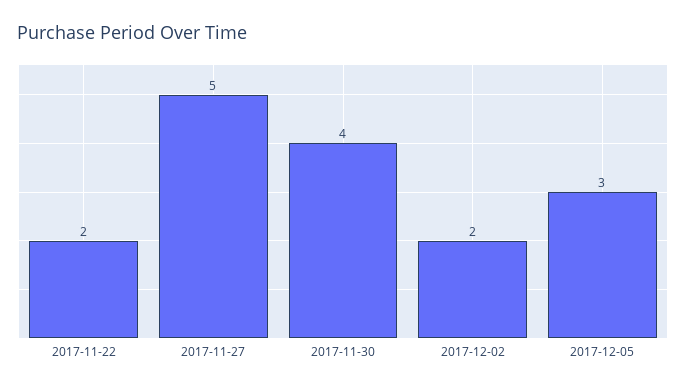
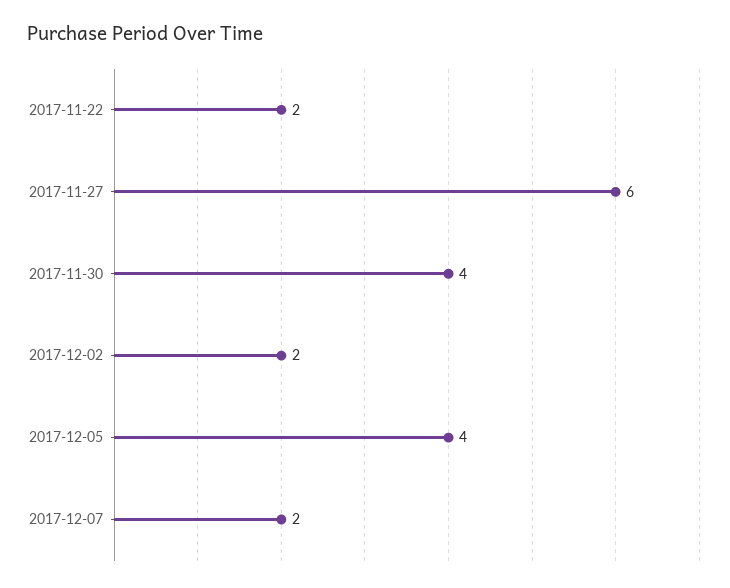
2017-11-27: 5 -> 6
2017-12-05: 3 -> 4
2017-12-07: none -> 2

